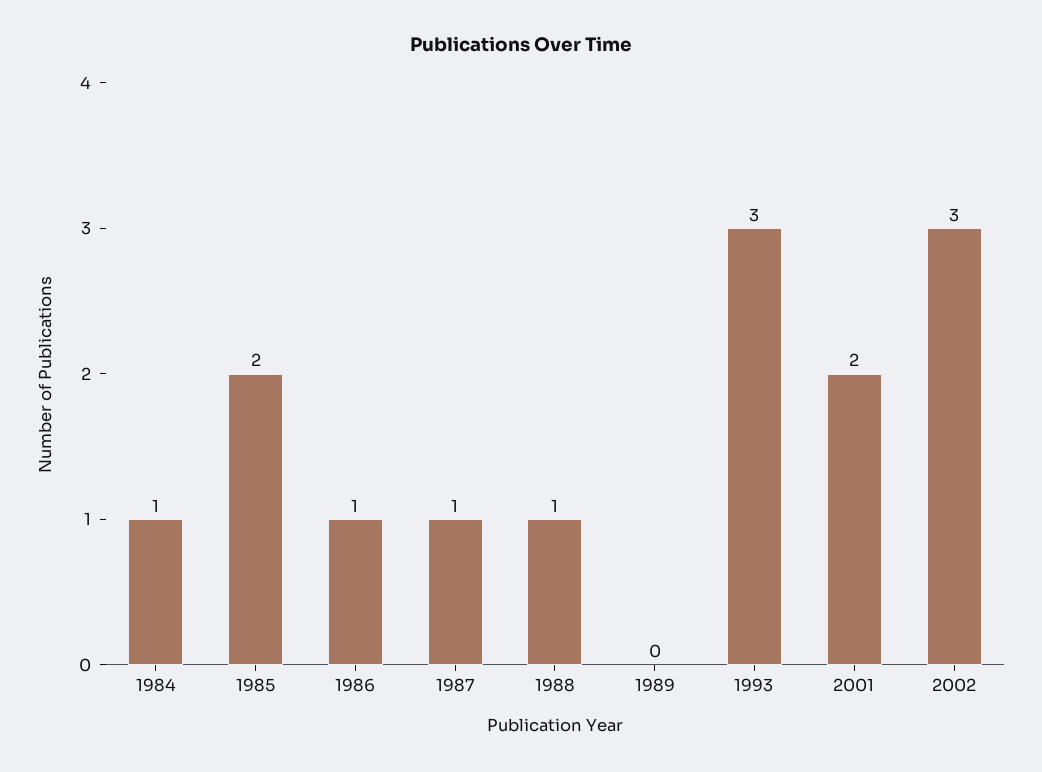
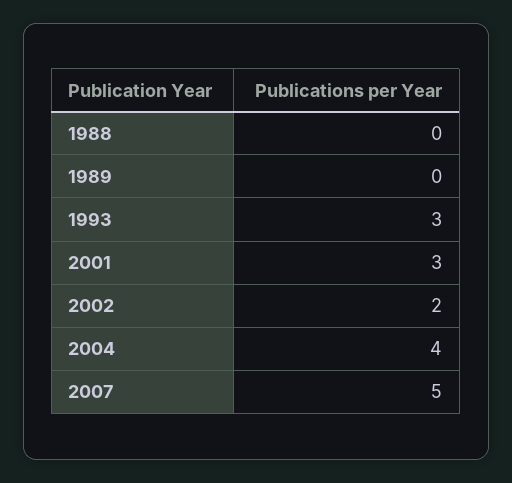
1984: 1 -> none
1985: 2 -> none
1986: 1 -> none
1987: 1 -> none
1988: 1 -> 0
2001: 2 -> 3
2002: 3 -> 2
2004: none -> 4
2007: none -> 5

